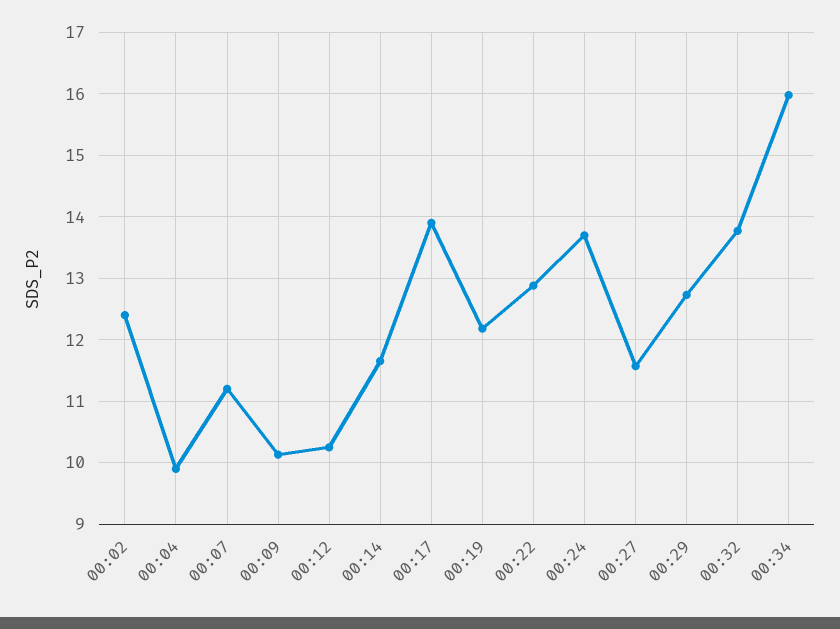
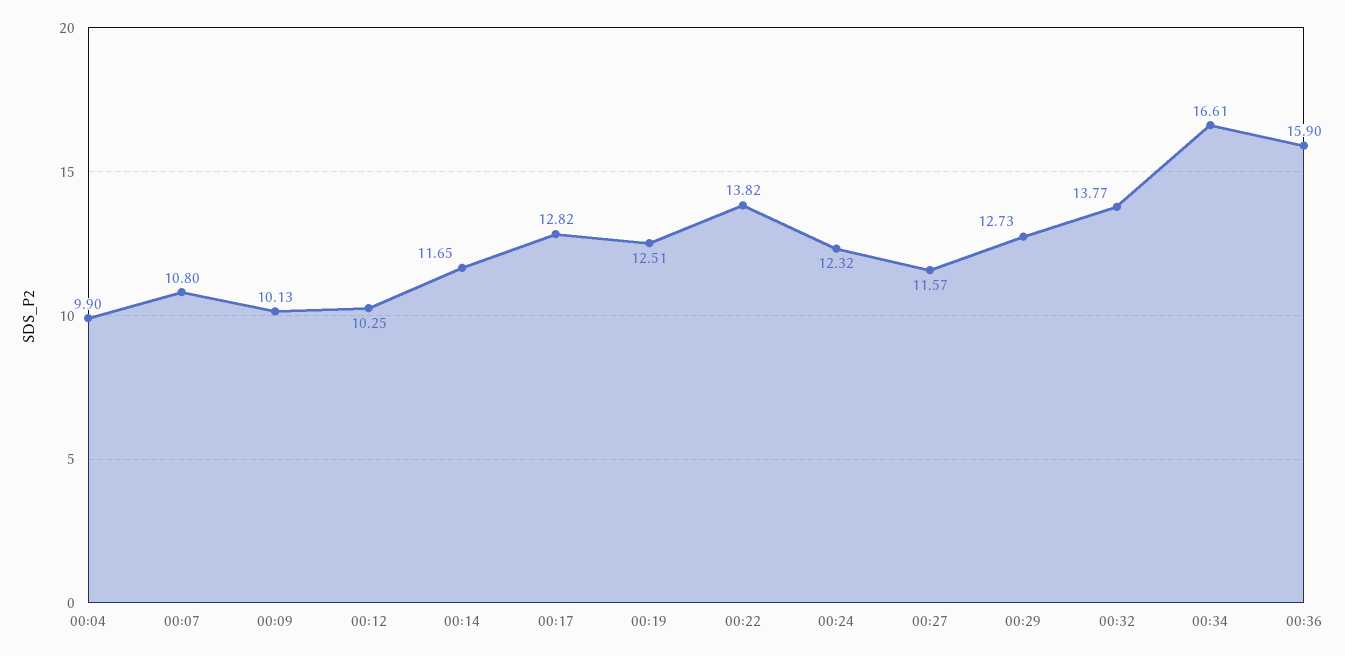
00:02: 12.4 -> none
00:07: 11.2 -> 10.8
00:17: 13.9 -> 12.82
00:19: 12.2 -> 12.51
00:22: 12.9 -> 13.82
00:24: 13.7 -> 12.32
00:34: 16 -> 16.61
00:36: none -> 15.9

